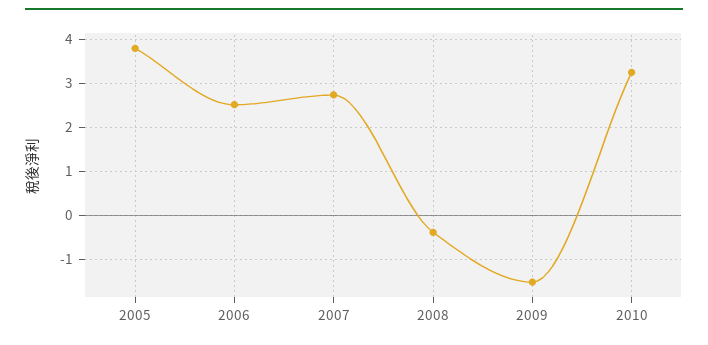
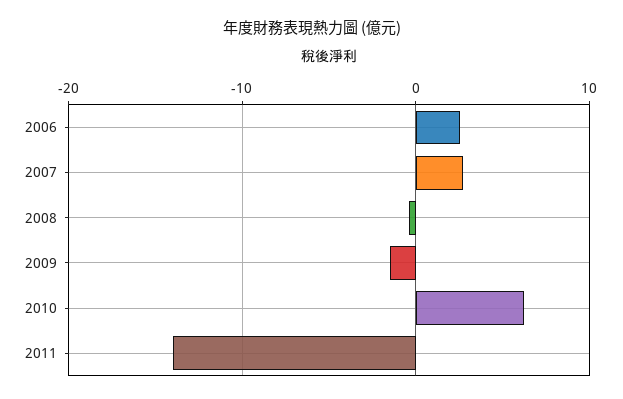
2005: 3.8 -> none
2010: 3.2 -> 6
2011: none -> -14

